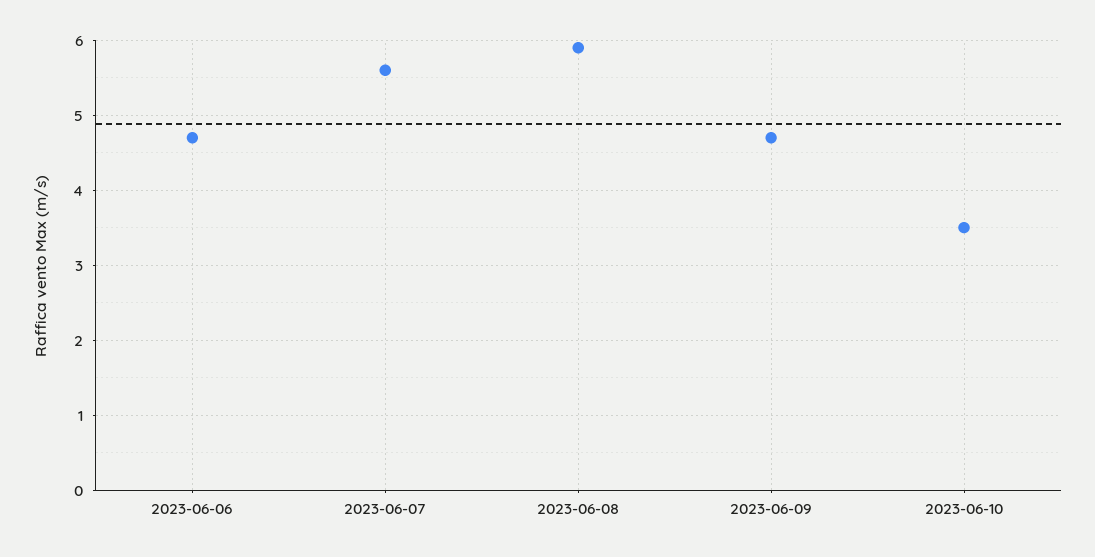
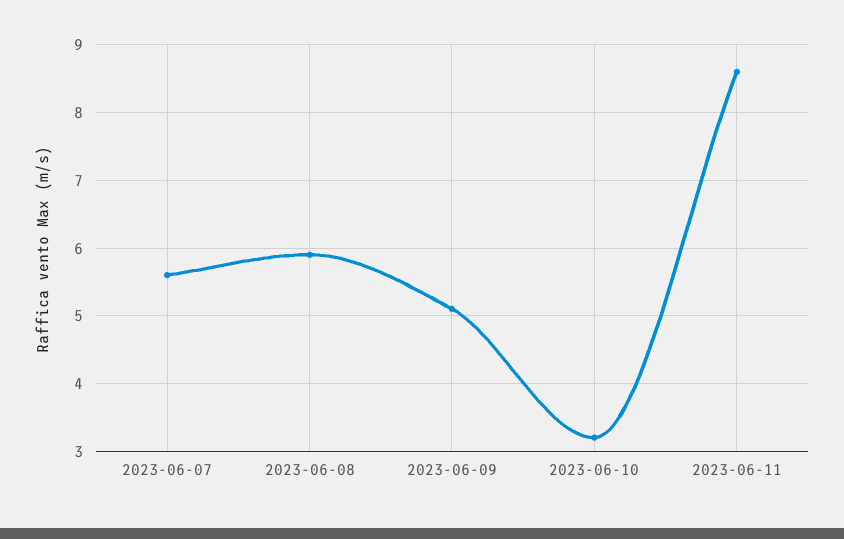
2023-06-06: 4.7 -> none
2023-06-09: 4.7 -> 5.1
2023-06-10: 3.5 -> 3.2
2023-06-11: none -> 8.6

